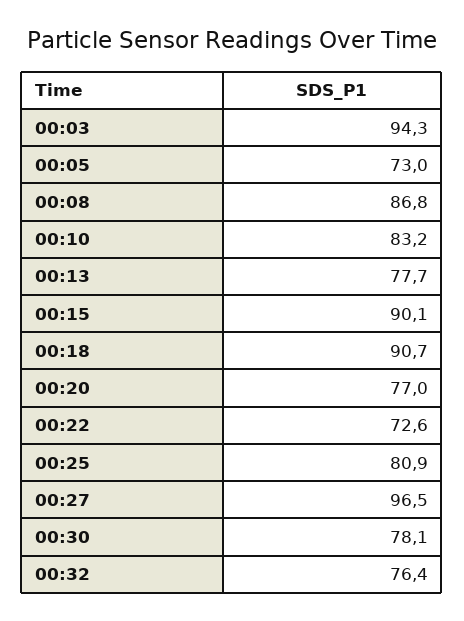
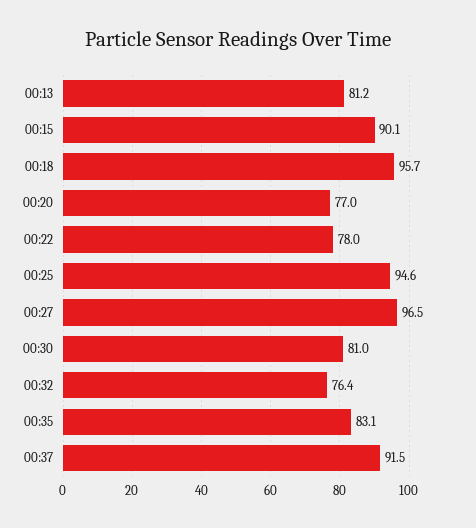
00:03: 94.3 -> none
00:05: 73 -> none
00:08: 86.8 -> none
00:10: 83.2 -> none
00:13: 77.7 -> 81.2
00:18: 90.7 -> 95.7
00:22: 72.6 -> 78
00:25: 80.9 -> 94.6
00:30: 78.1 -> 81
00:35: none -> 83.1
00:37: none -> 91.5

